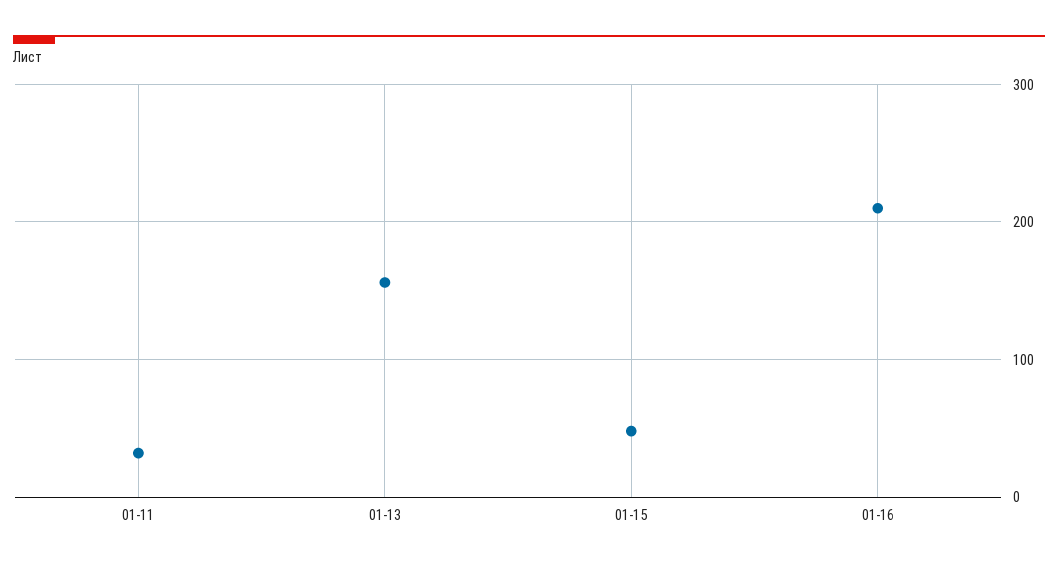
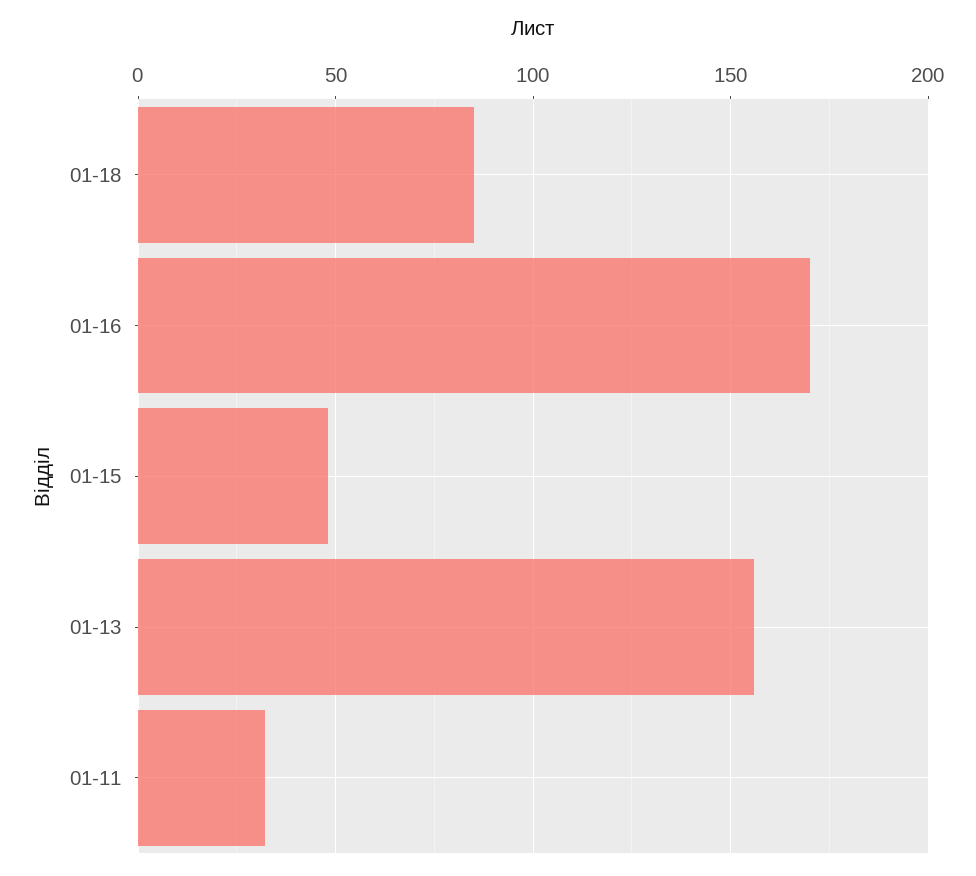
01-16: 210 -> 170
01-18: none -> 85

